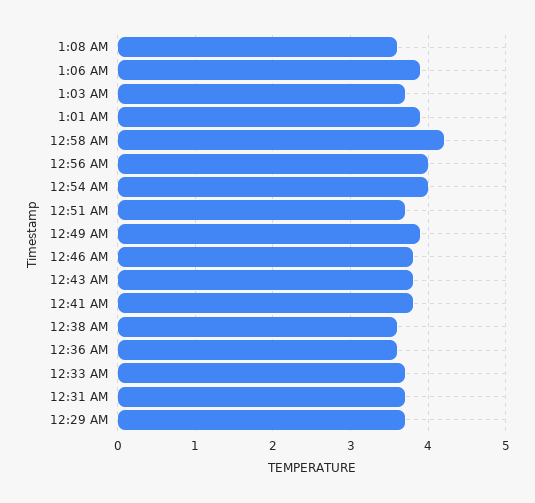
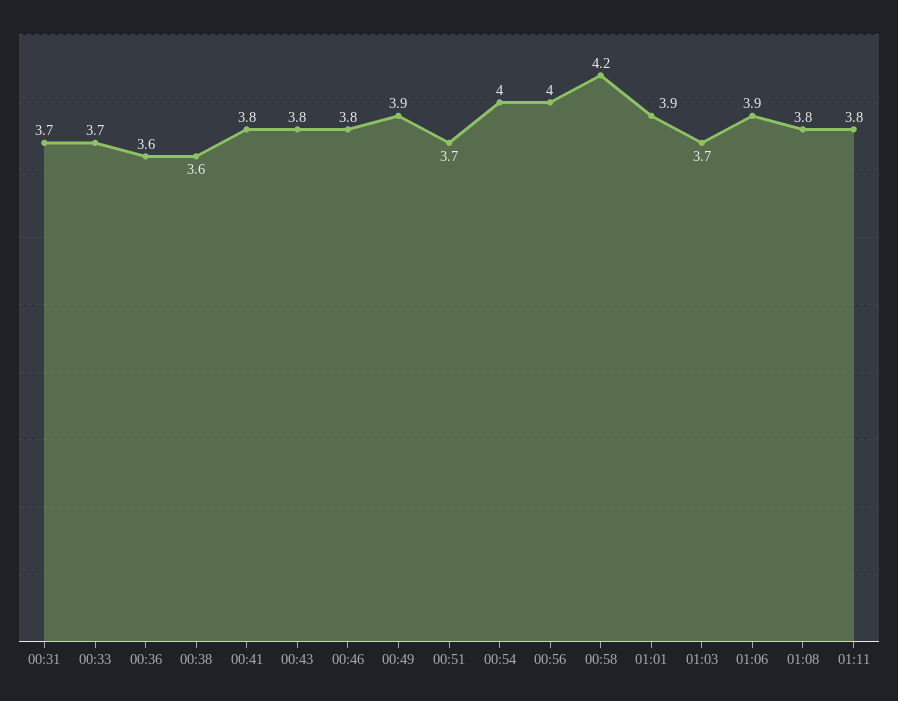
1:08 AM: 3.6 -> 3.8
12:29 AM: 3.7 -> none
01:11: none -> 3.8

